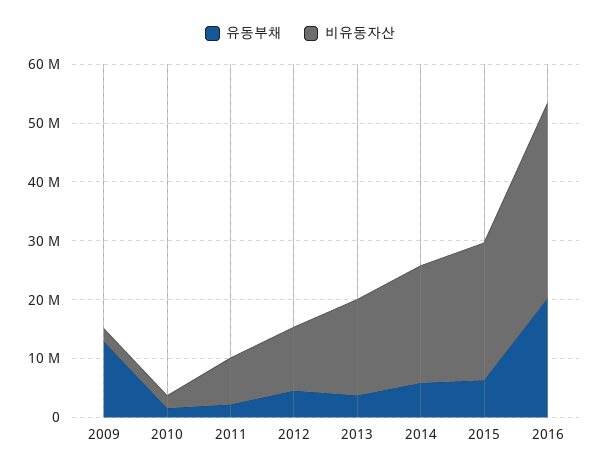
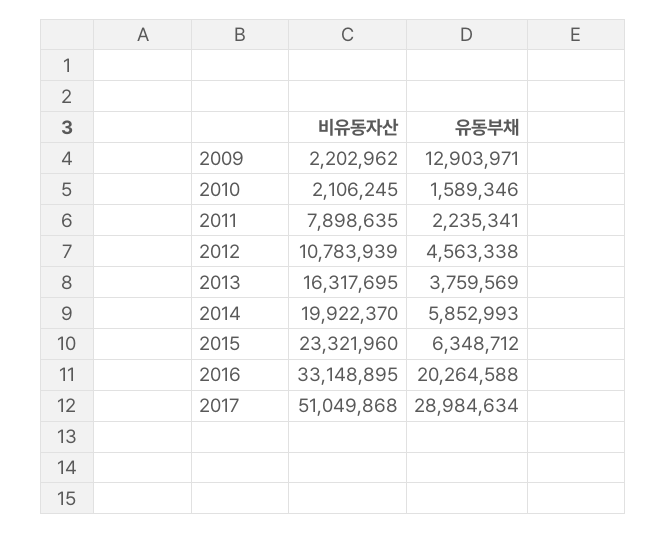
비유동자산, 2017: none -> 51049868
유동부채, 2017: none -> 28984634

